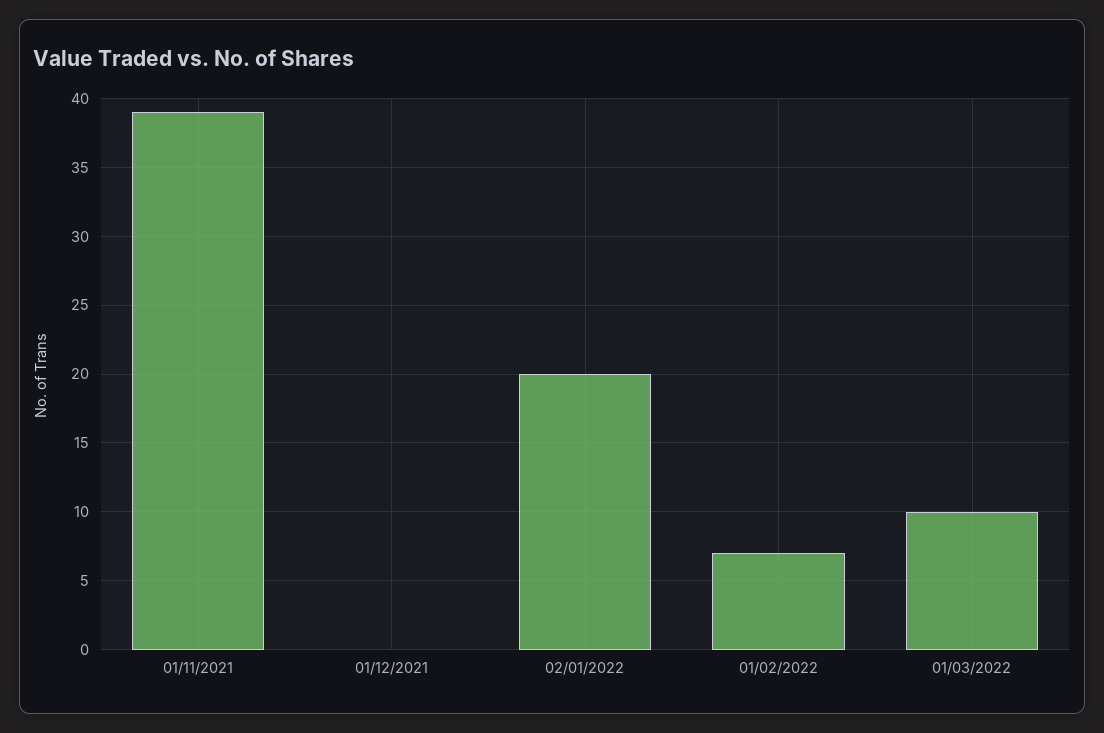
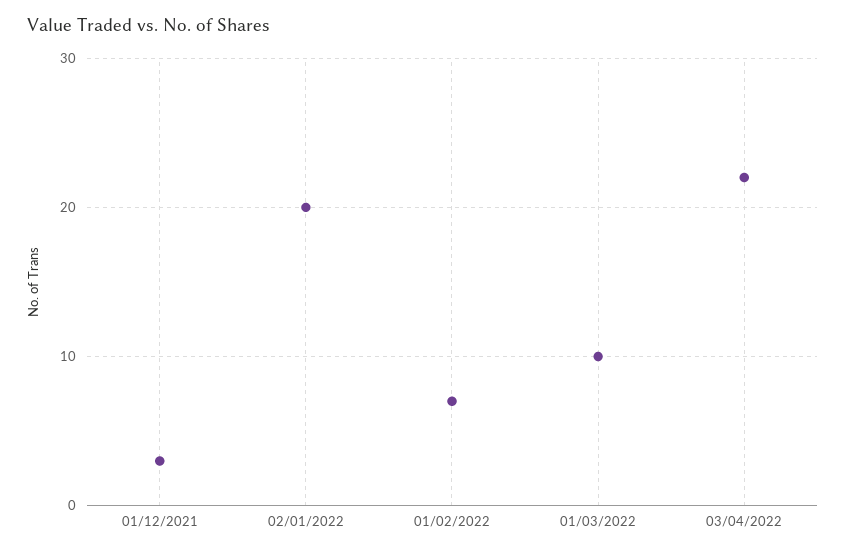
01/11/2021: 39 -> none
01/12/2021: 0 -> 3
03/04/2022: none -> 22

